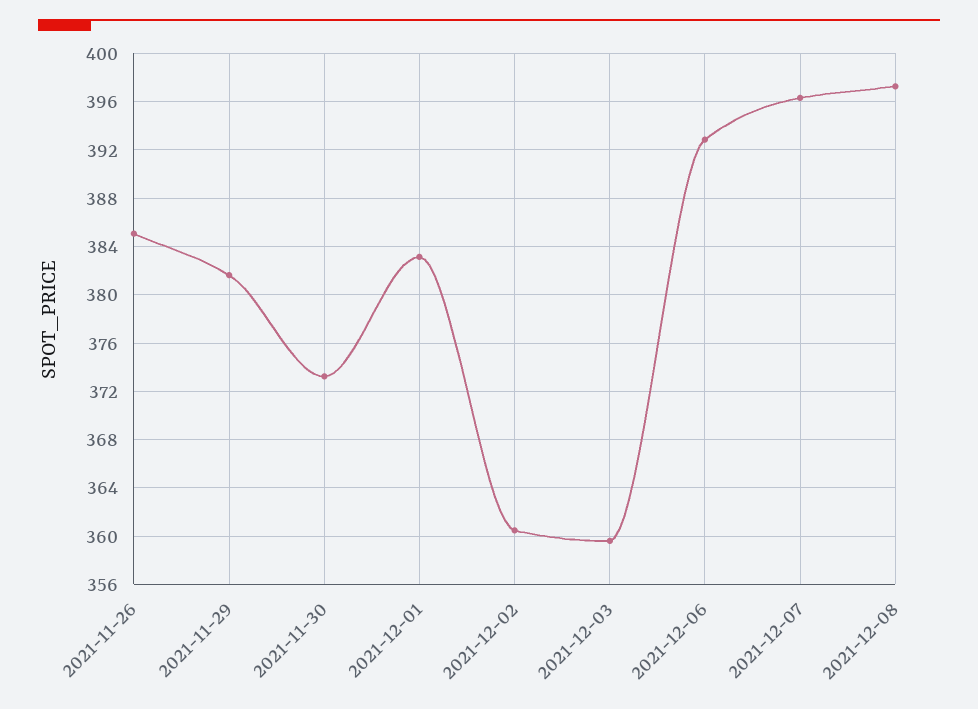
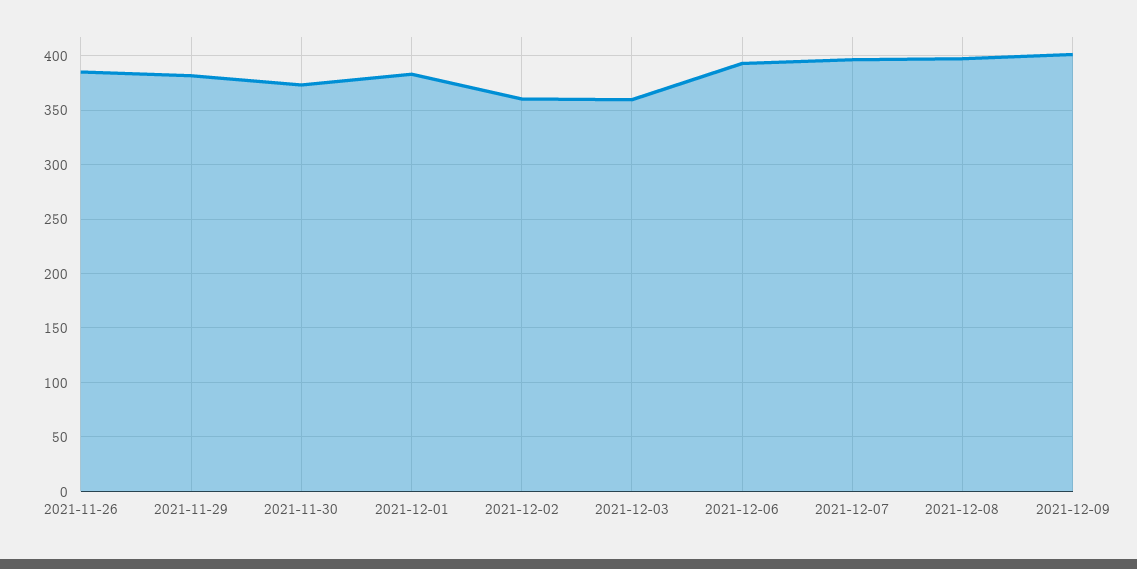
2021-12-09: none -> 400

